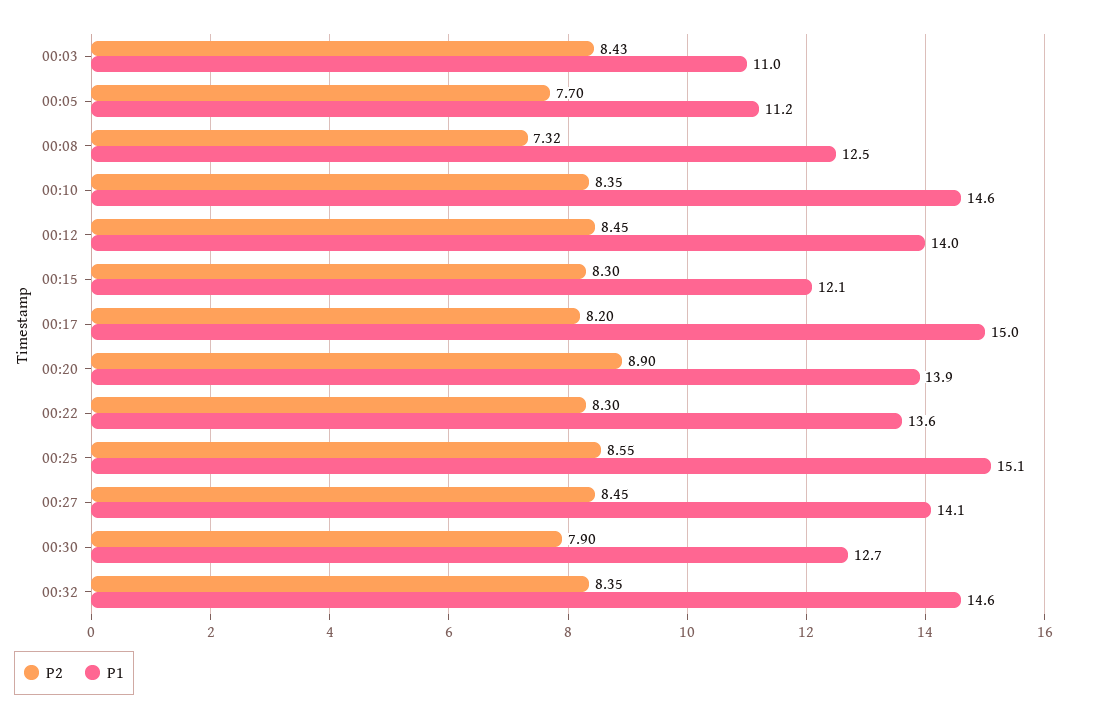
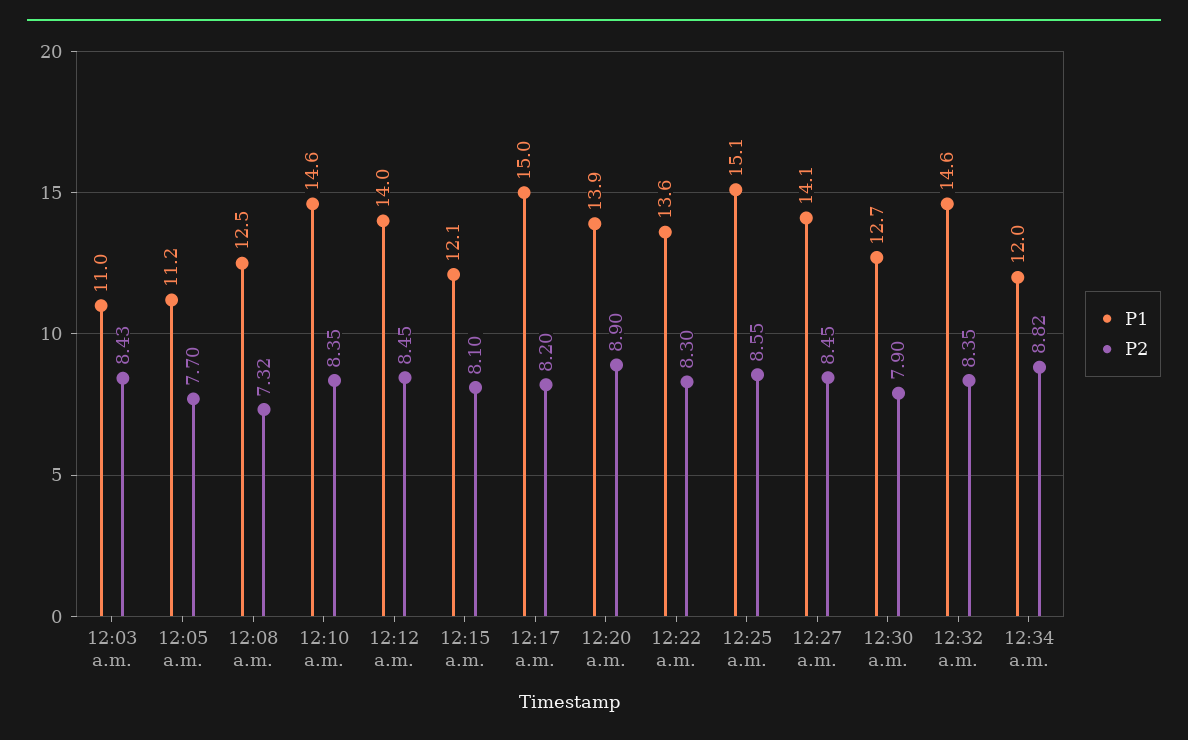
P2, 00:15: 8.3 -> 8.1
P1, 12:34 a.m.: none -> 12
P2, 12:34 a.m.: none -> 8.82

